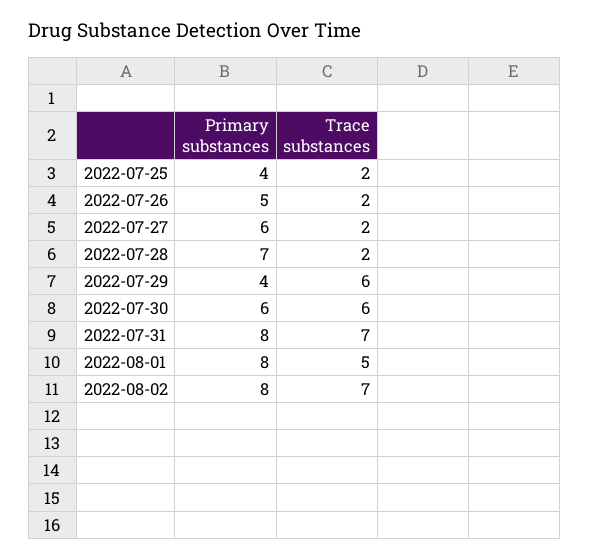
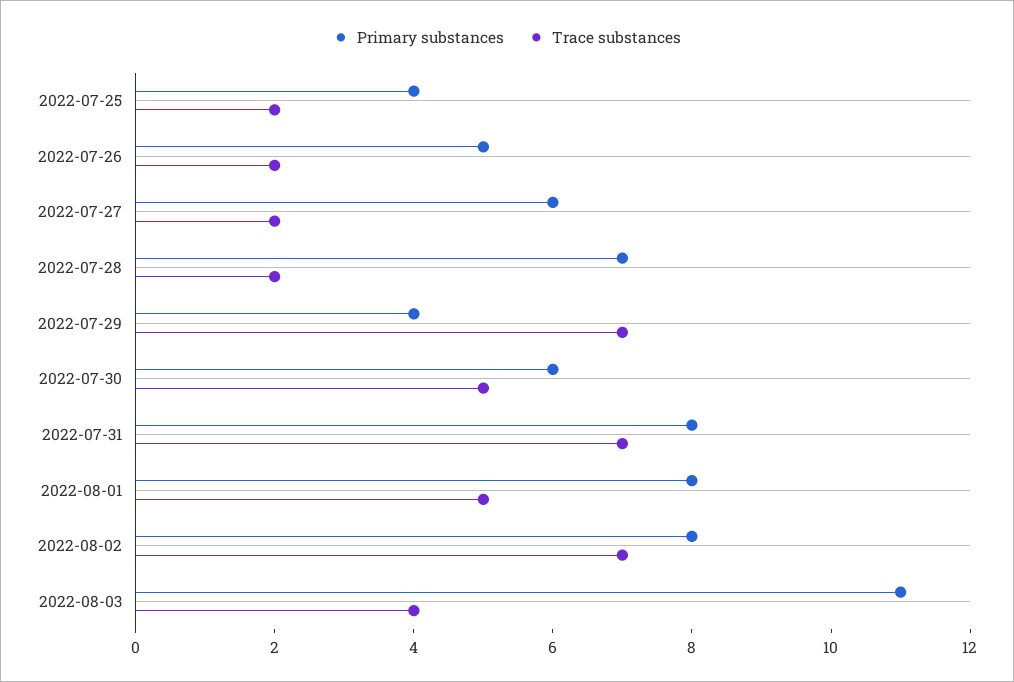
Trace substances, 2022-07-29: 6 -> 7
Trace substances, 2022-07-30: 6 -> 5
Primary substances, 2022-08-03: none -> 11
Trace substances, 2022-08-03: none -> 4

